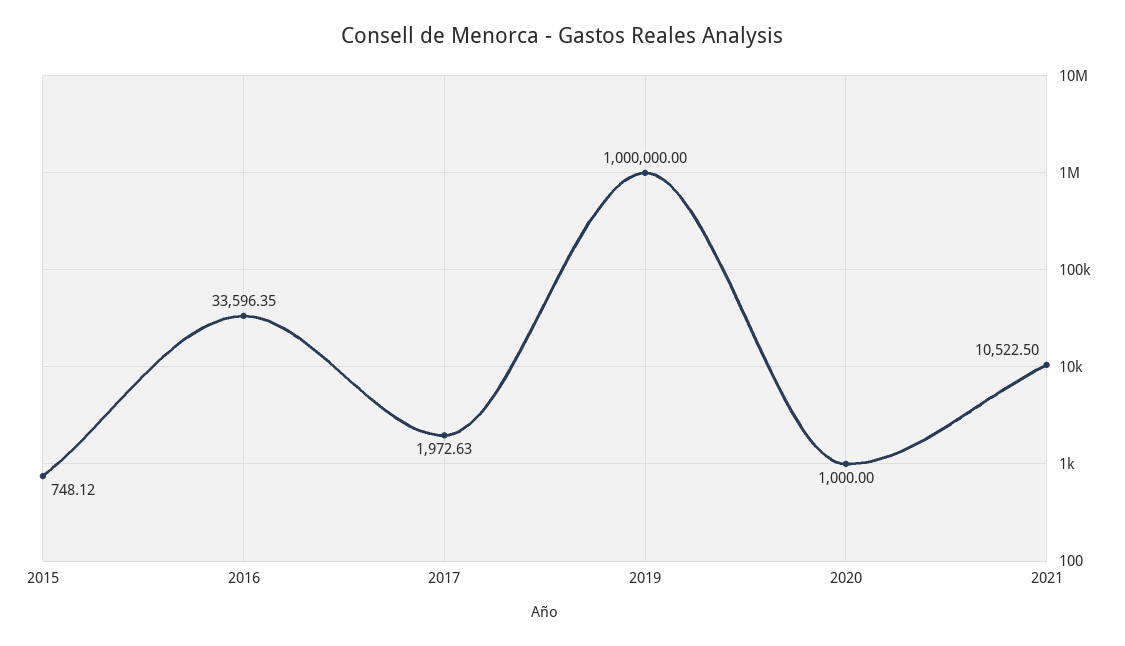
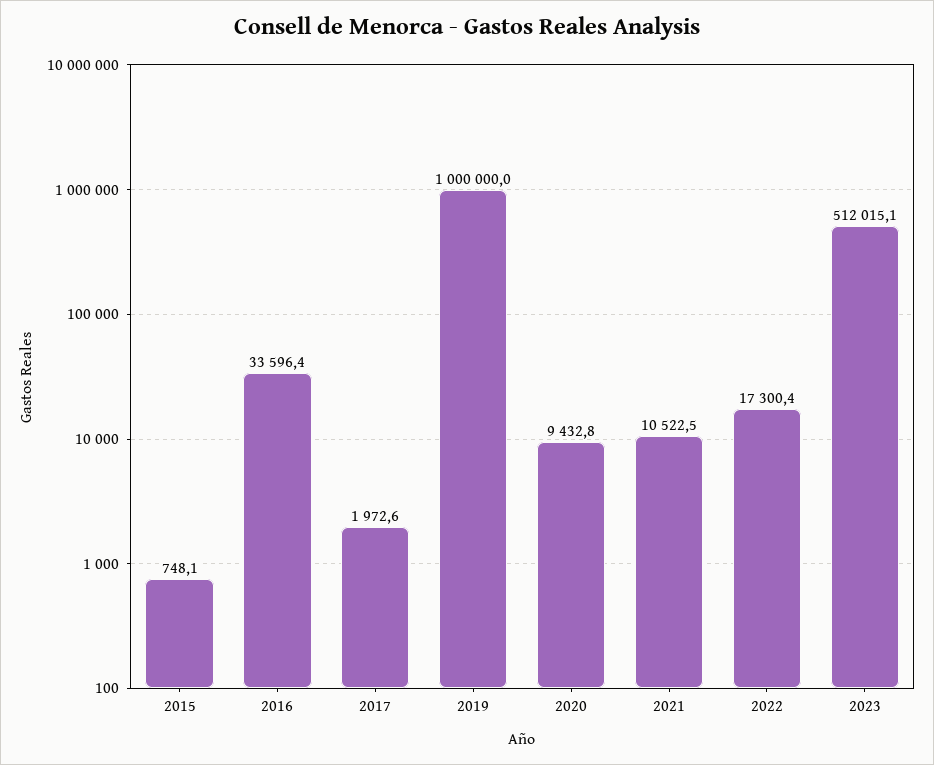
2020: 1000 -> 9432.8
2022: none -> 17300.4
2023: none -> 512015.1

